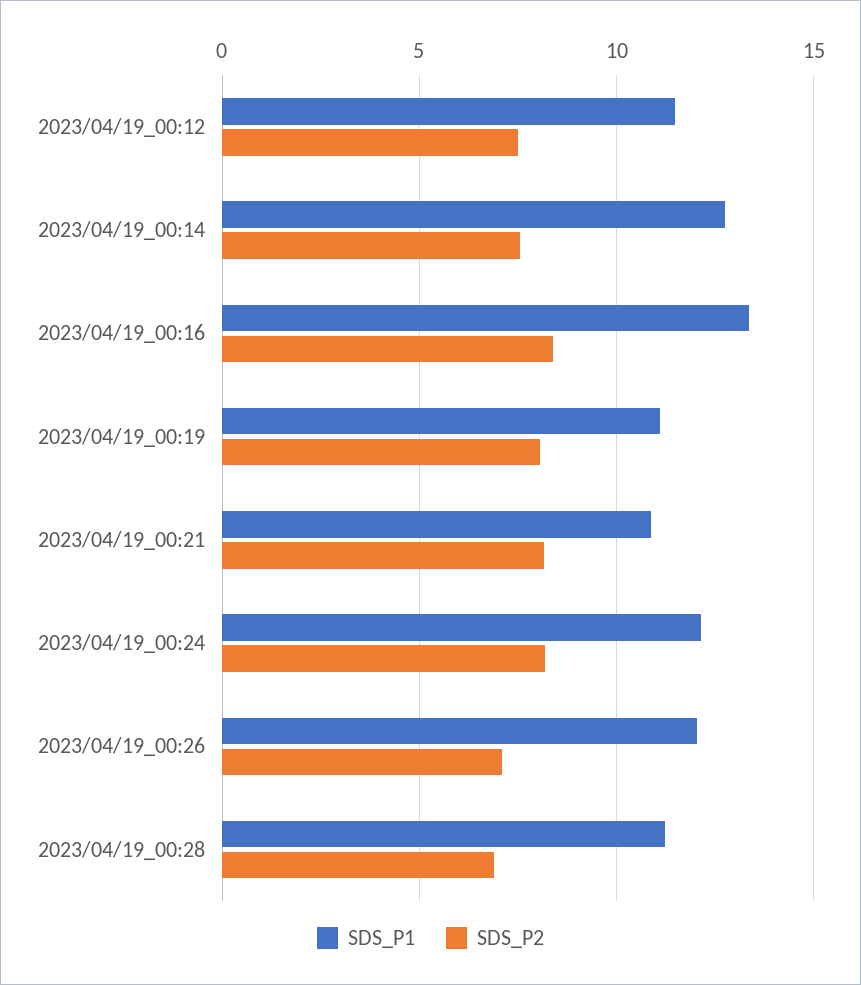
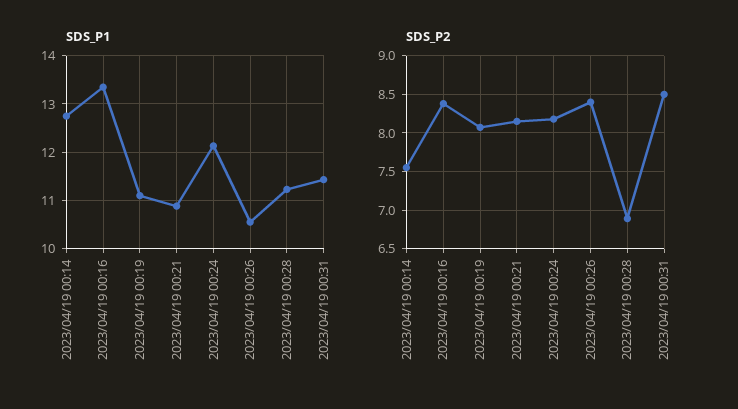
SDS_P1, 2023/04/19_00:12: 11.5 -> none
SDS_P2, 2023/04/19_00:12: 7.5 -> none
SDS_P1, 2023/04/19_00:26: 12 -> 10.6
SDS_P2, 2023/04/19_00:26: 7 -> 8.4
SDS_P1, 2023/04/19 00:31: none -> 11.4
SDS_P2, 2023/04/19 00:31: none -> 8.5

